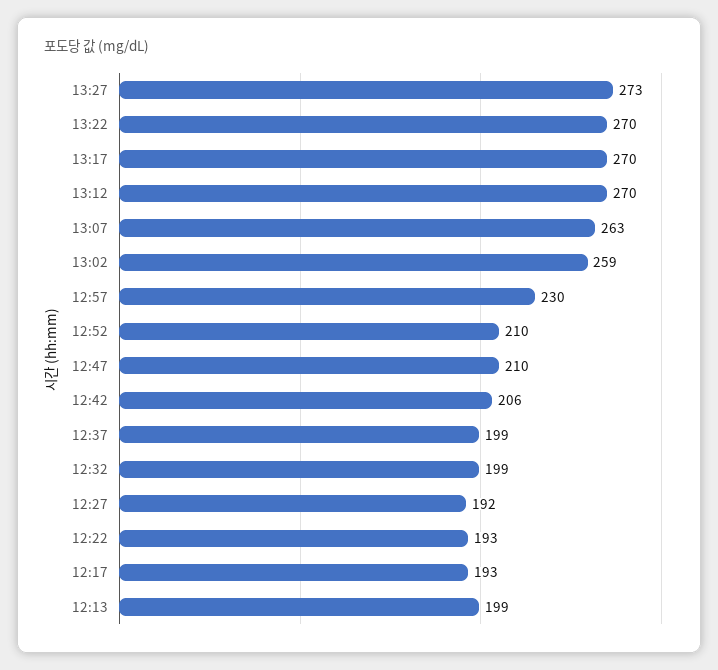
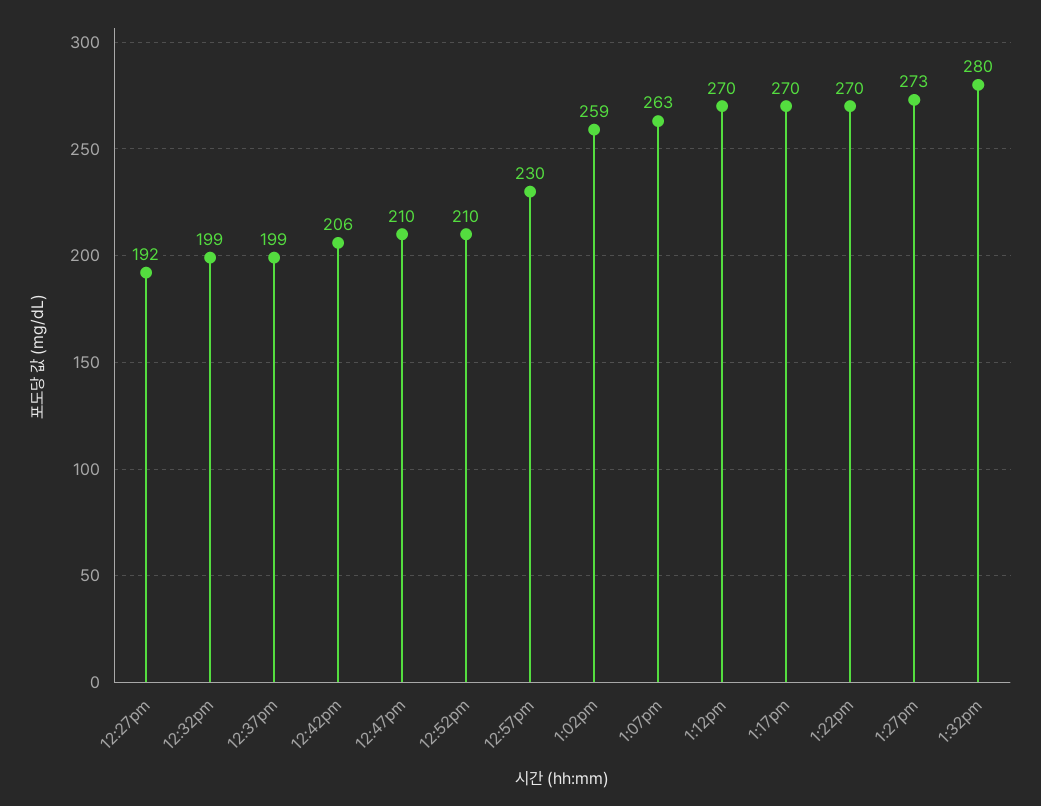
12:22: 193 -> none
12:17: 193 -> none
12:13: 199 -> none
1:32pm: none -> 280

